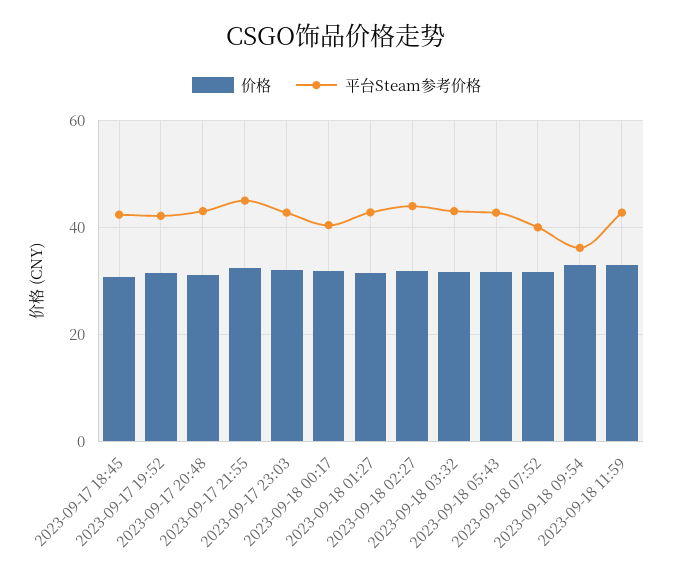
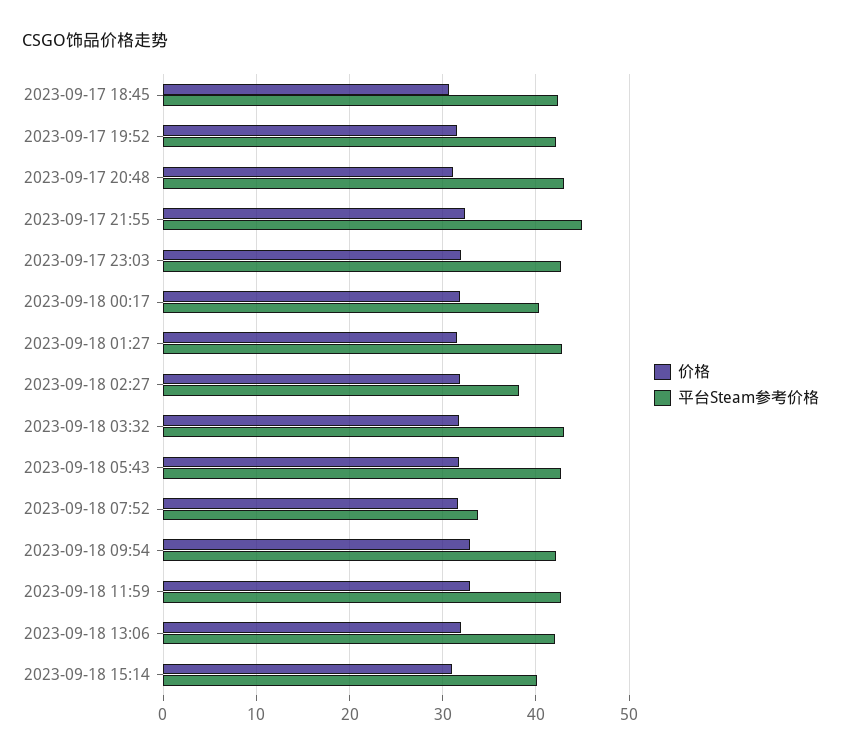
平台Steam参考价格, 2023-09-18 02:27: 44 -> 38
平台Steam参考价格, 2023-09-18 07:52: 40 -> 34
平台Steam参考价格, 2023-09-18 09:54: 36 -> 42
价格, 2023-09-18 13:06: none -> 32
平台Steam参考价格, 2023-09-18 13:06: none -> 42
价格, 2023-09-18 15:14: none -> 31
平台Steam参考价格, 2023-09-18 15:14: none -> 40

